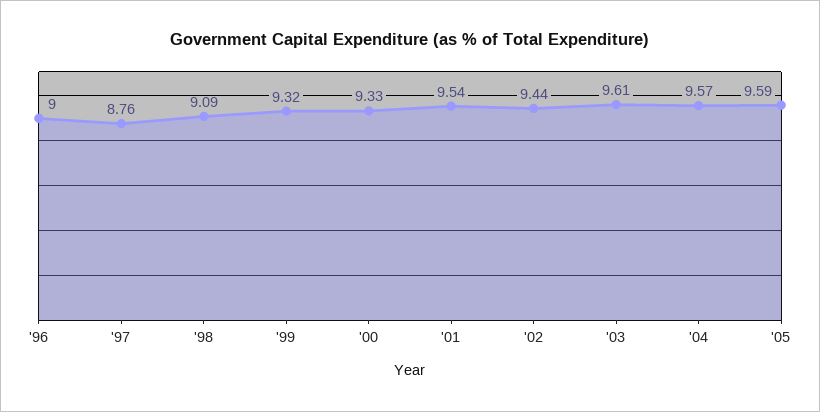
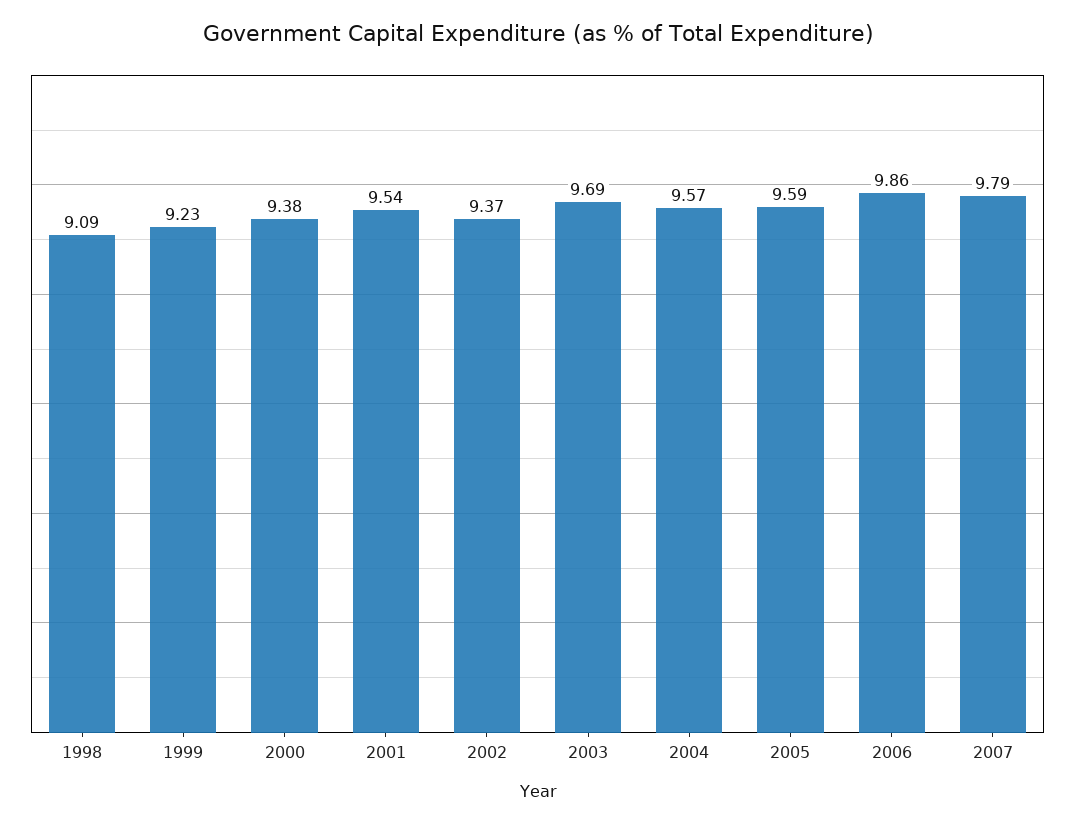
'96: 9 -> none
'97: 8.76 -> none
'99: 9.32 -> 9.23
'00: 9.33 -> 9.38
'02: 9.44 -> 9.37
'03: 9.61 -> 9.69
2006: none -> 9.86
2007: none -> 9.79

